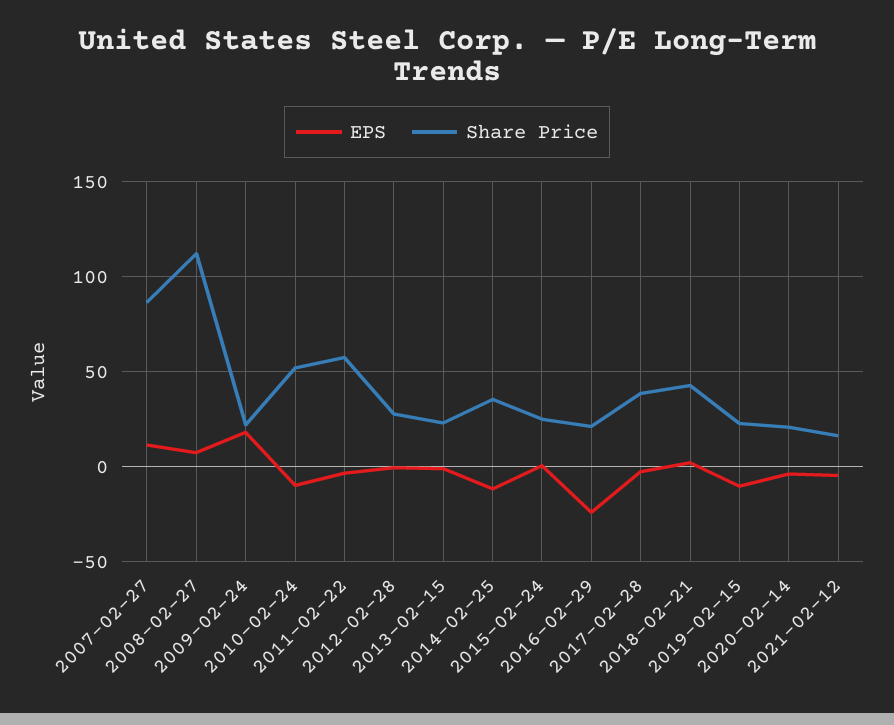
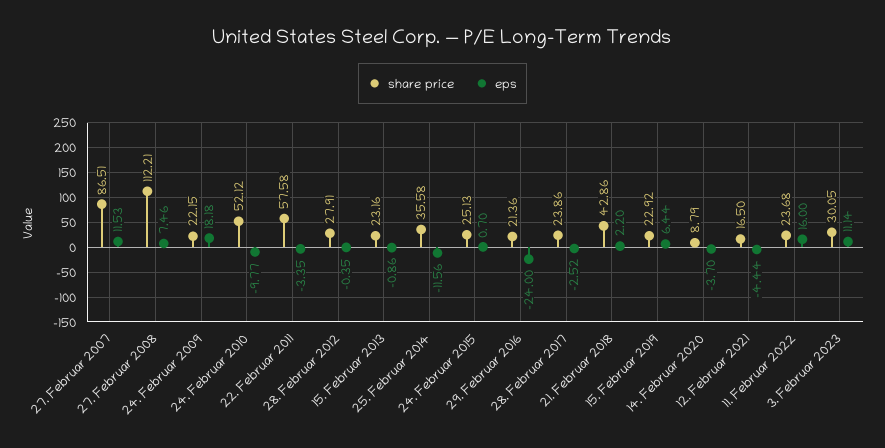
Share Price, 2017-02-28: 40 -> 23.86
EPS, 2019-02-15: -10 -> 6.44
Share Price, 2020-02-14: 20 -> 8.79
Share Price, 11. Februar 2022: none -> 23.68
EPS, 11. Februar 2022: none -> 16
Share Price, 3. Februar 2023: none -> 30.05
EPS, 3. Februar 2023: none -> 11.14

